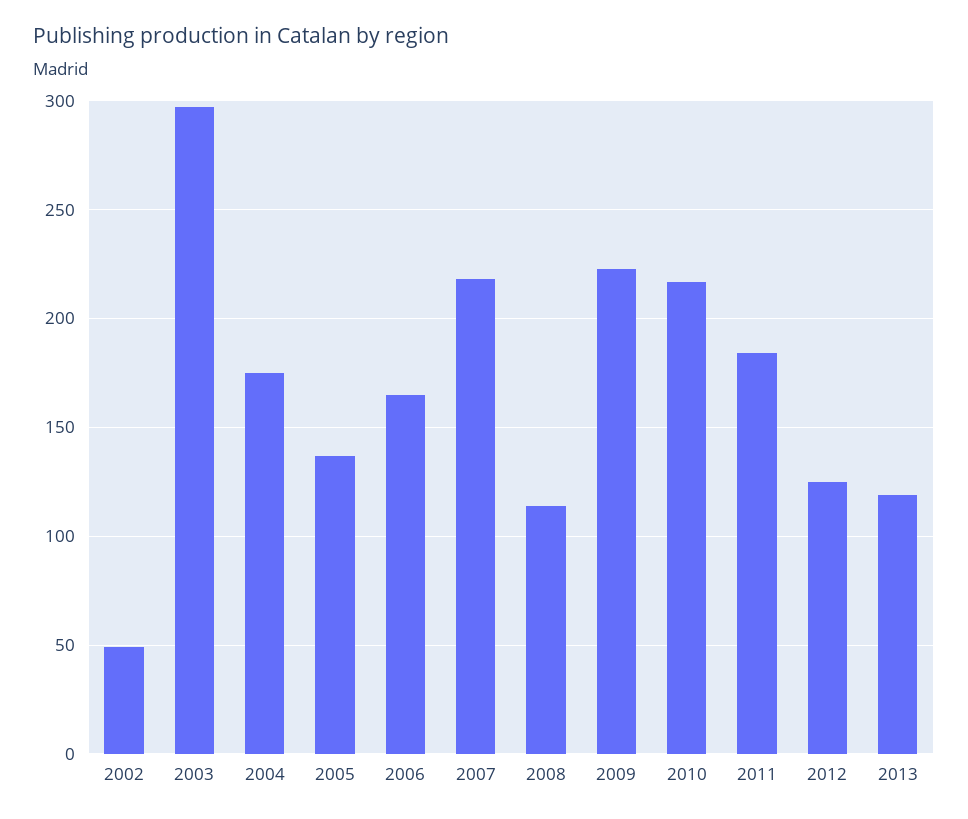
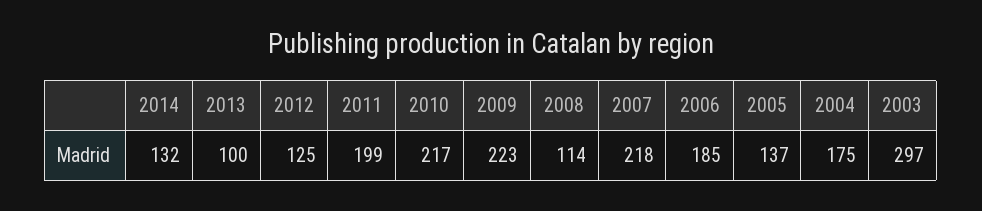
2002: 50 -> none
2006: 165 -> 185
2011: 185 -> 199
2013: 120 -> 100
2014: none -> 132

